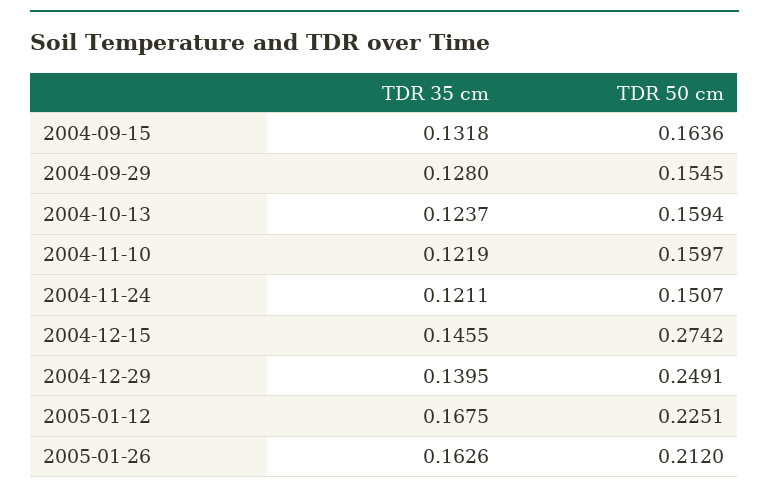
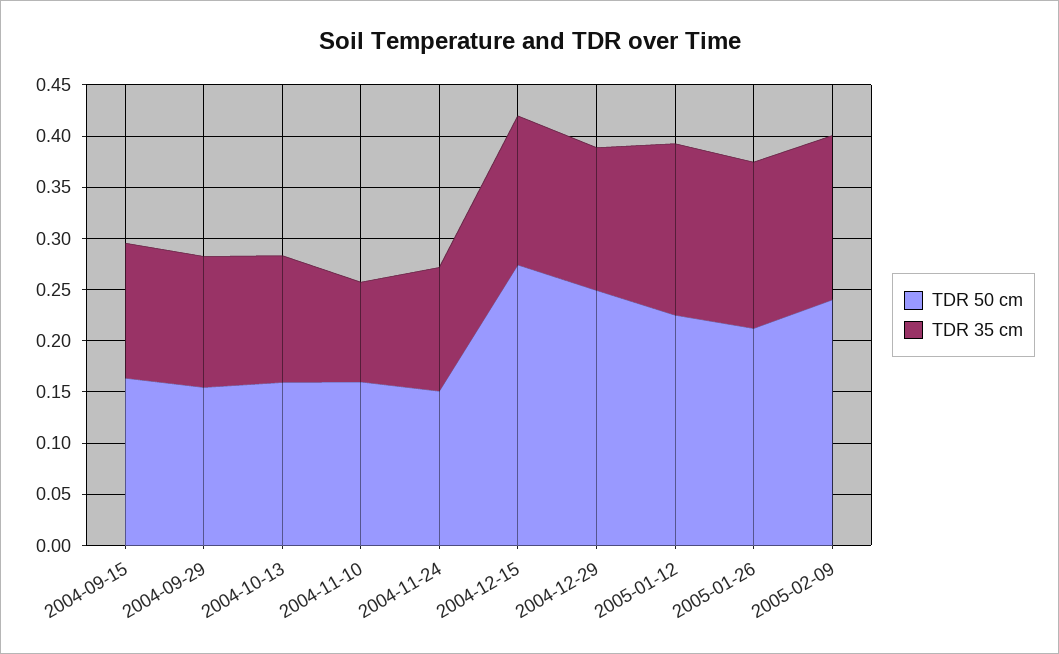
TDR 35 cm, 2004-11-10: 0.1219 -> 0.1
TDR 50 cm, 2005-02-09: none -> 0.24
TDR 35 cm, 2005-02-09: none -> 0.16

